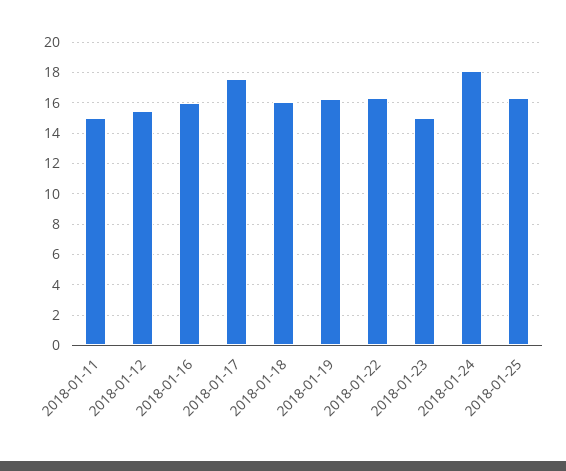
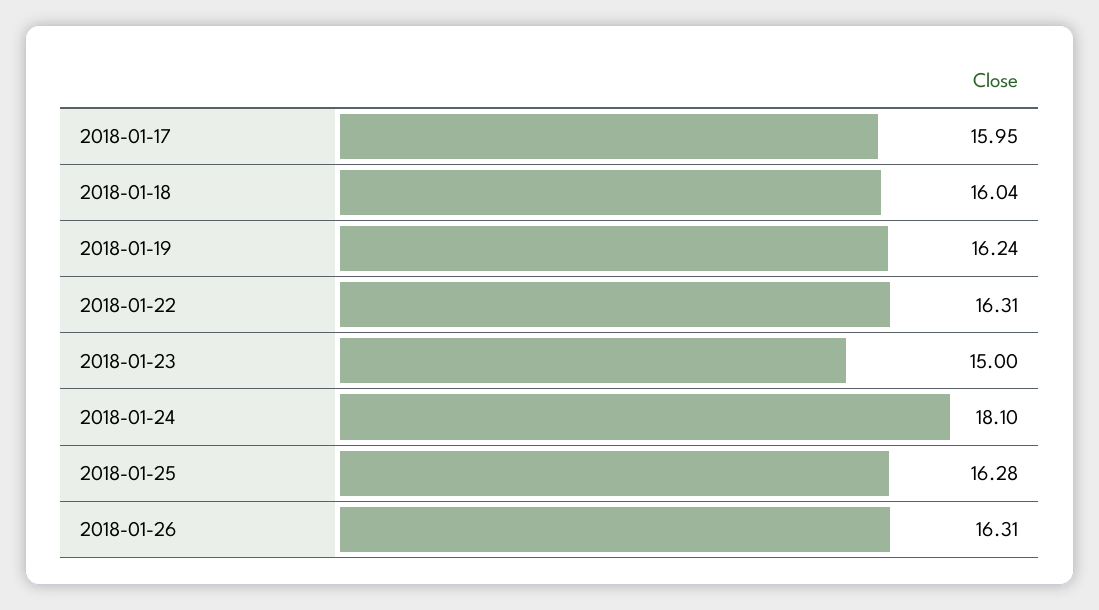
2018-01-11: 15 -> none
2018-01-12: 15.5 -> none
2018-01-16: 16 -> none
2018-01-17: 17.5 -> 15.95
2018-01-26: none -> 16.31

